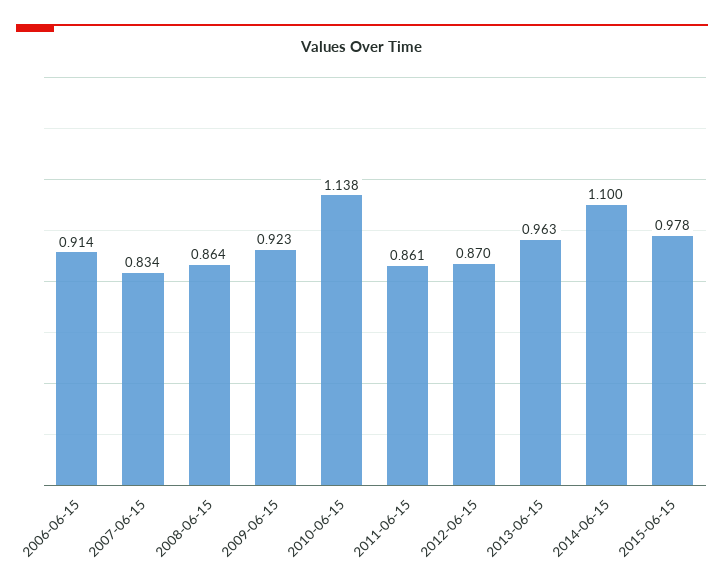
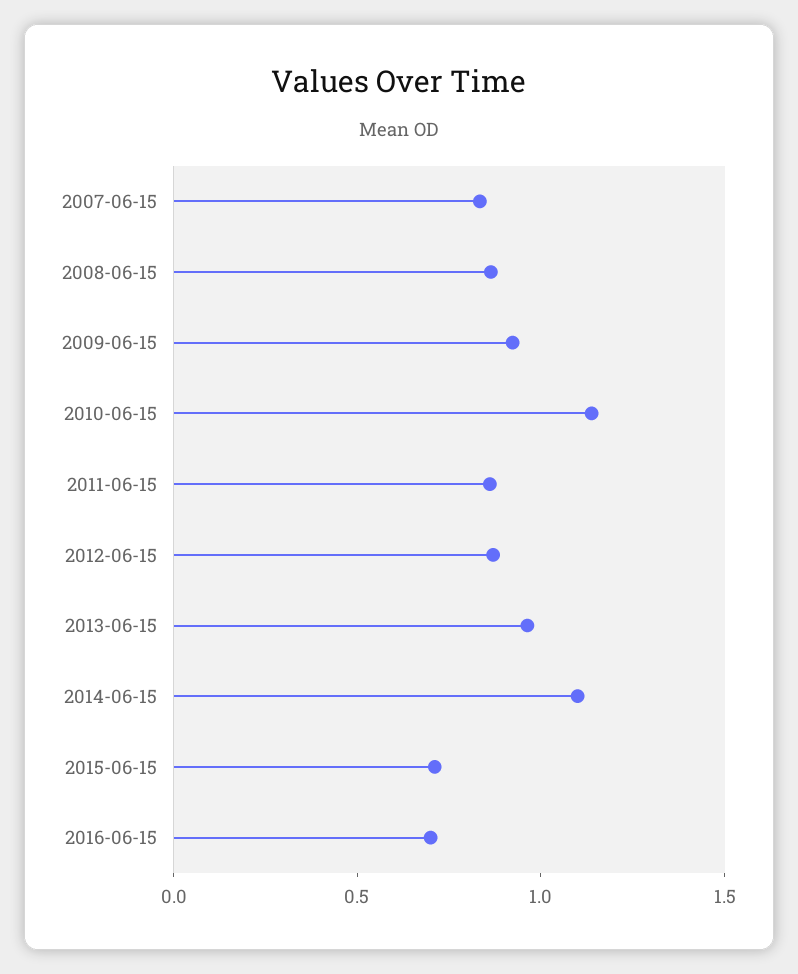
2006-06-15: 0.914 -> none
2015-06-15: 0.978 -> 0.7
2016-06-15: none -> 0.7

